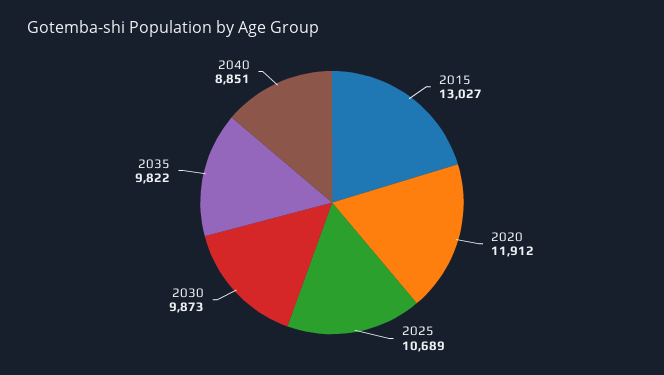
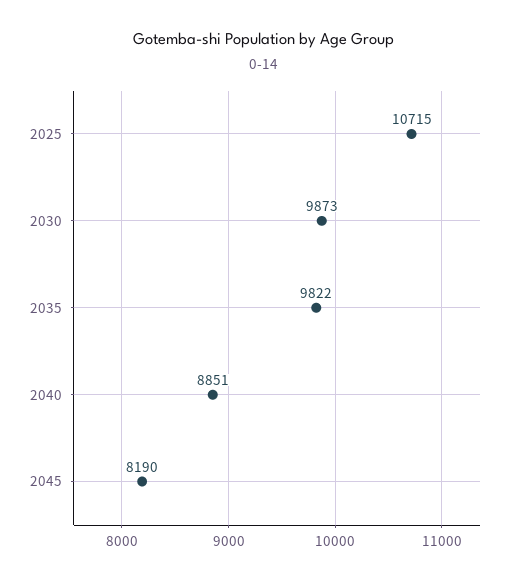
2015: 13027 -> none
2020: 11912 -> none
2025: 10689 -> 10715
2045: none -> 8190

